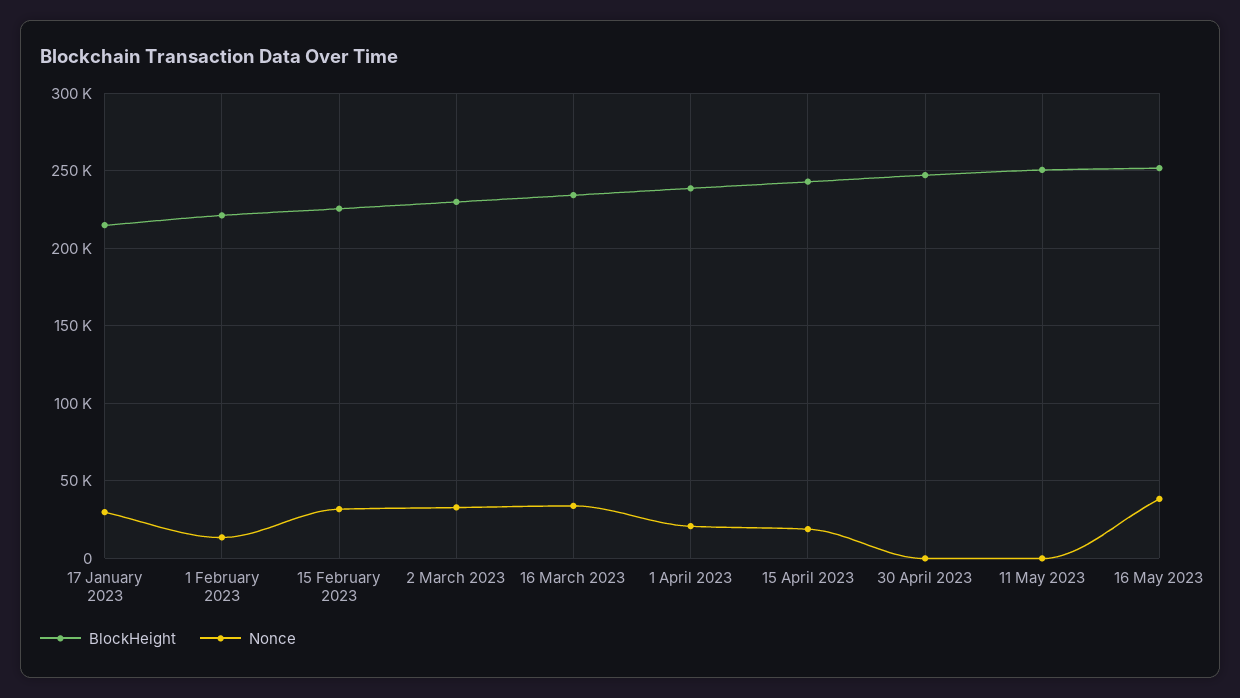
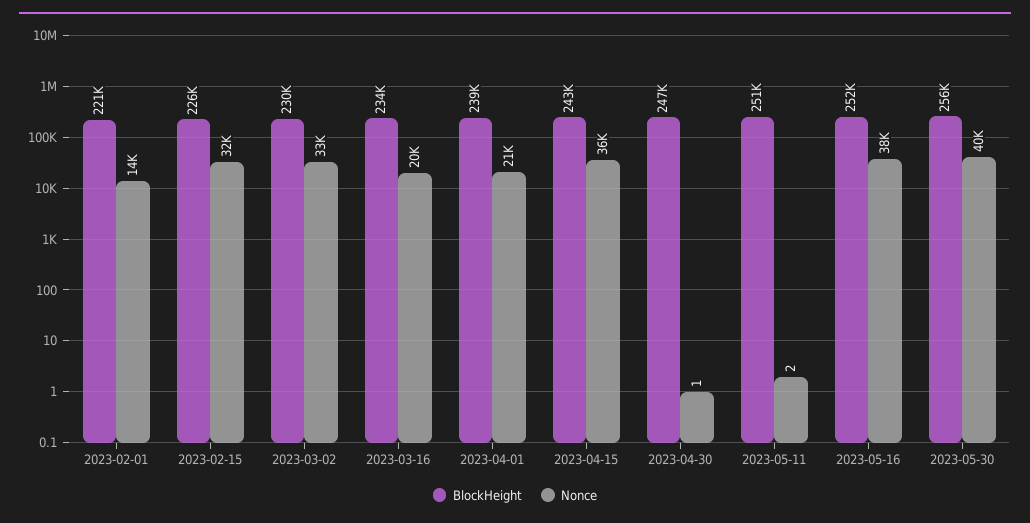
BlockHeight, 17 January 2023: 215000 -> none
Nonce, 17 January 2023: 30000 -> none
Nonce, 16 March 2023: 35000 -> 20000
Nonce, 15 April 2023: 20000 -> 36000
BlockHeight, 2023-05-30: none -> 256000
Nonce, 2023-05-30: none -> 40000

